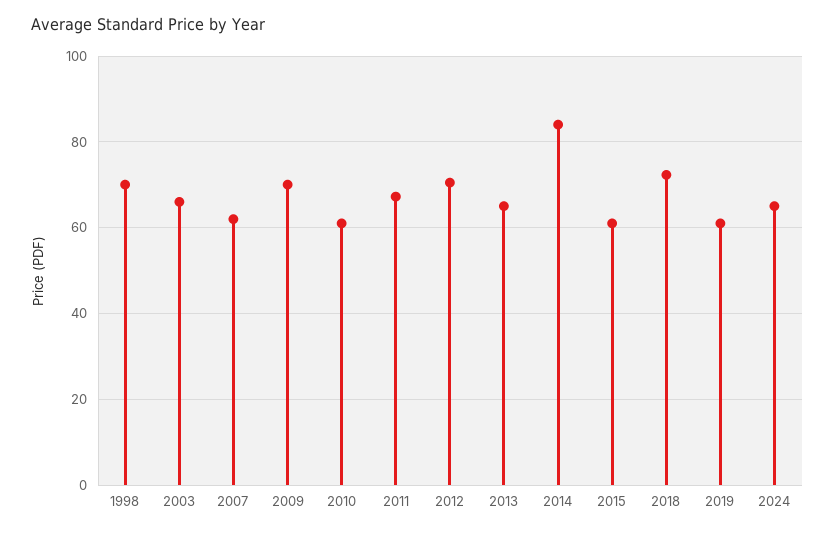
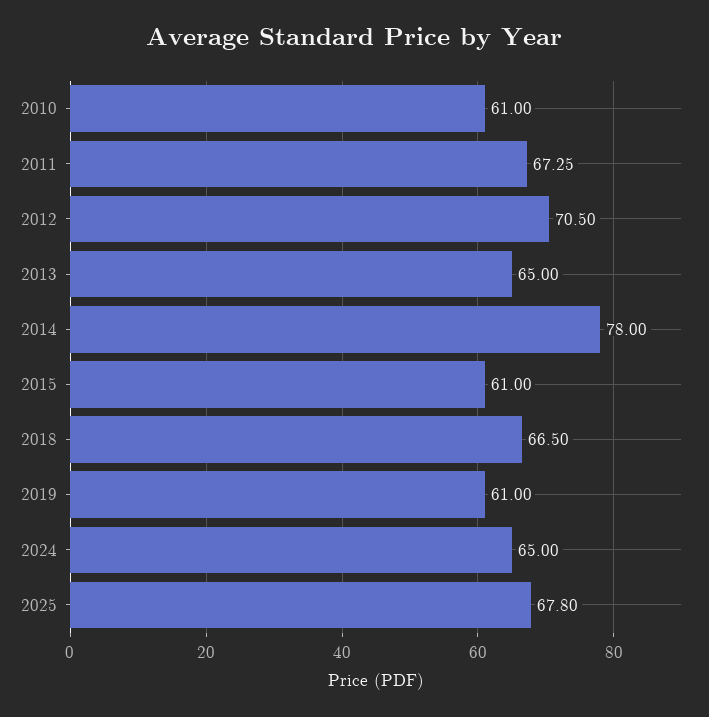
1998: 70 -> none
2003: 66 -> none
2007: 62 -> none
2009: 70 -> none
2014: 84 -> 78
2018: 72 -> 66.5
2025: none -> 67.8

